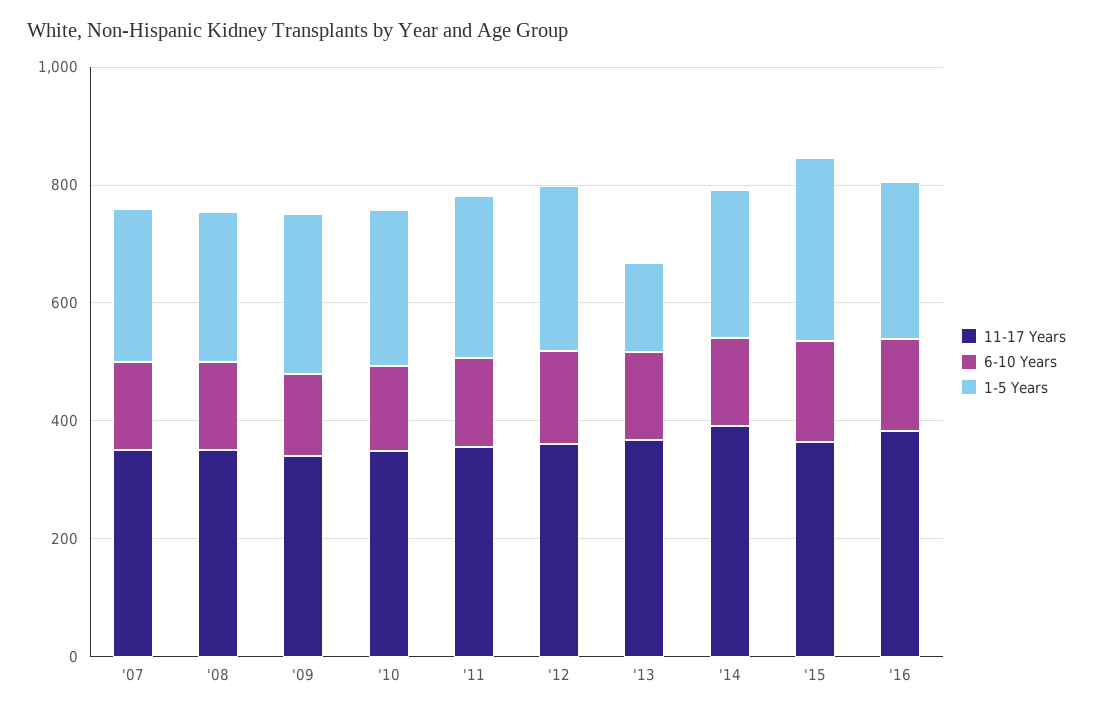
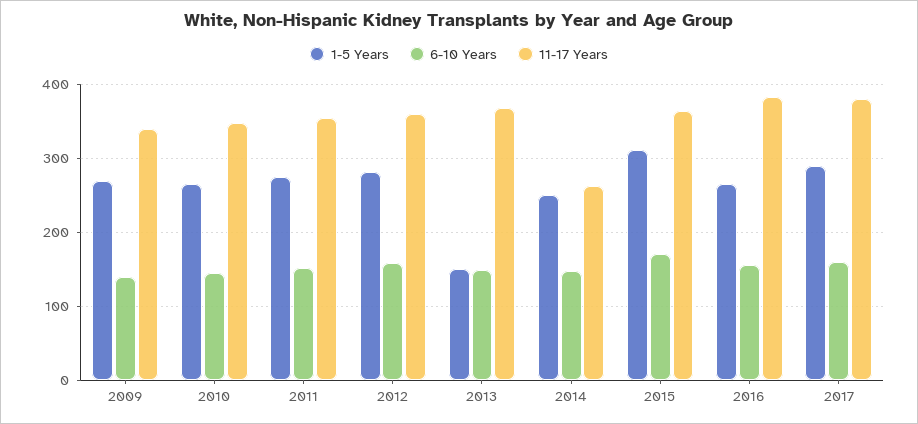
11-17 Years, '07: 350 -> none
6-10 Years, '07: 150 -> none
1-5 Years, '07: 250 -> none
11-17 Years, '08: 350 -> none
6-10 Years, '08: 150 -> none
1-5 Years, '08: 250 -> none
11-17 Years, '14: 400 -> 260
1-5 Years, 2017: none -> 290
6-10 Years, 2017: none -> 160
11-17 Years, 2017: none -> 380

